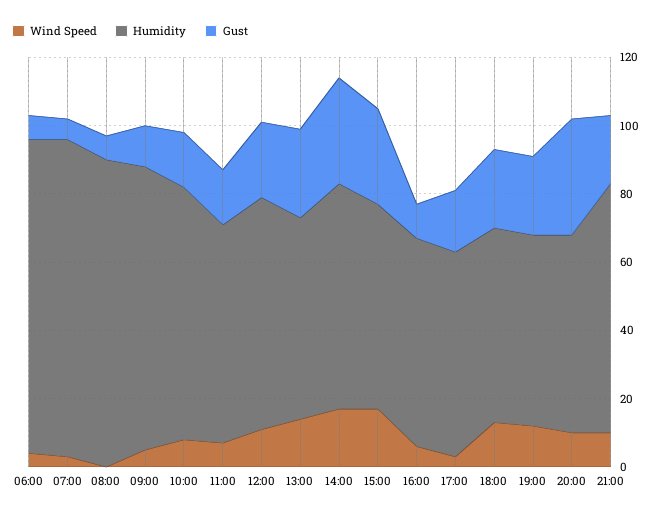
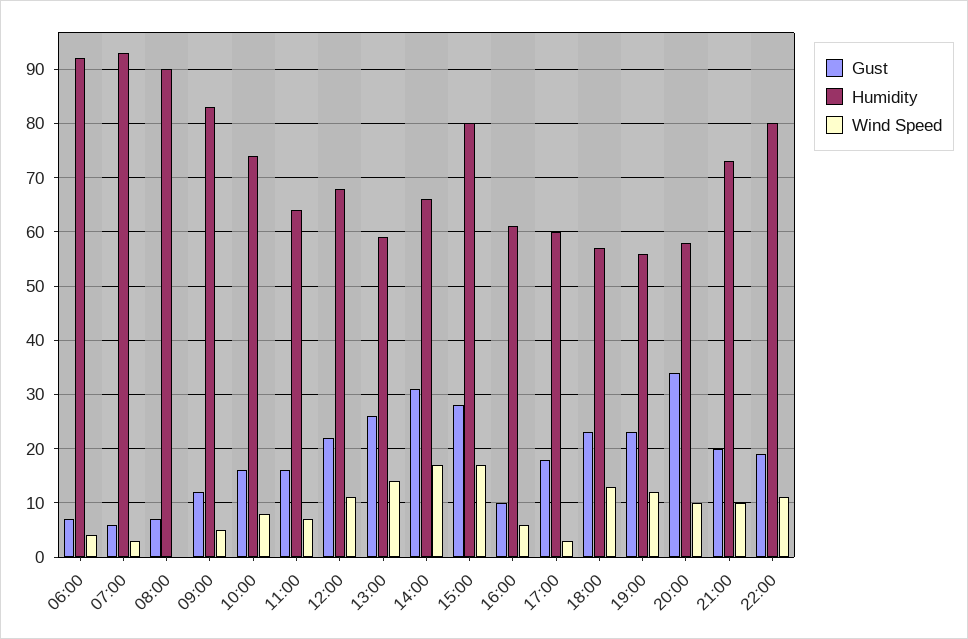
Humidity, 15:00: 60 -> 80
Gust, 22:00: none -> 20
Humidity, 22:00: none -> 80
Wind Speed, 22:00: none -> 10

